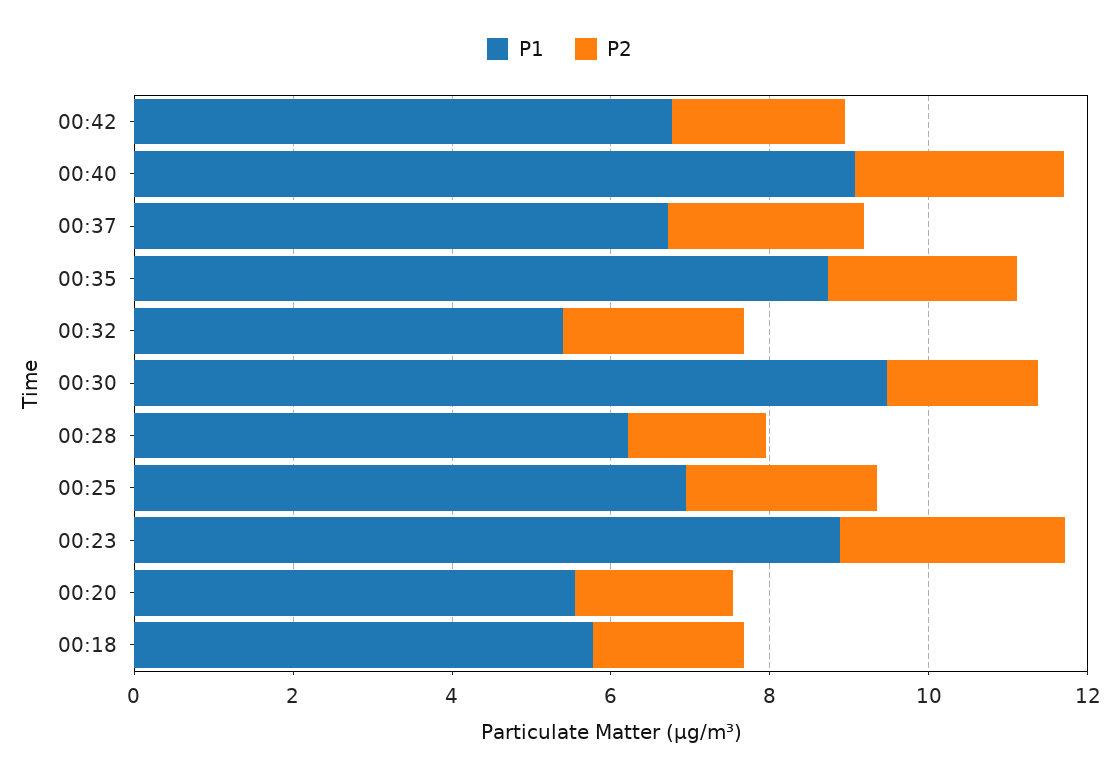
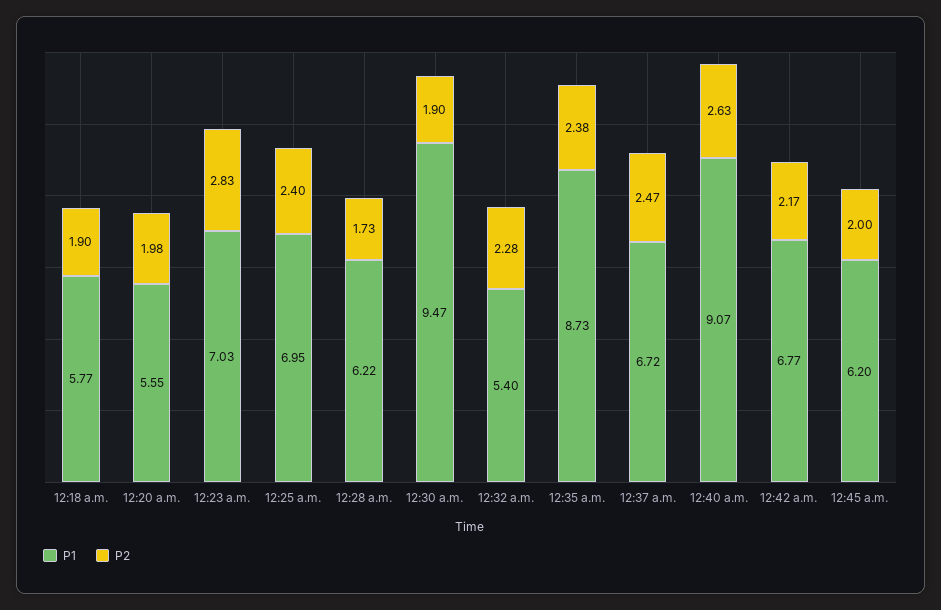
P1, 00:23: 9 -> 7.03
P1, 12:45 a.m.: none -> 6.2
P2, 12:45 a.m.: none -> 2

